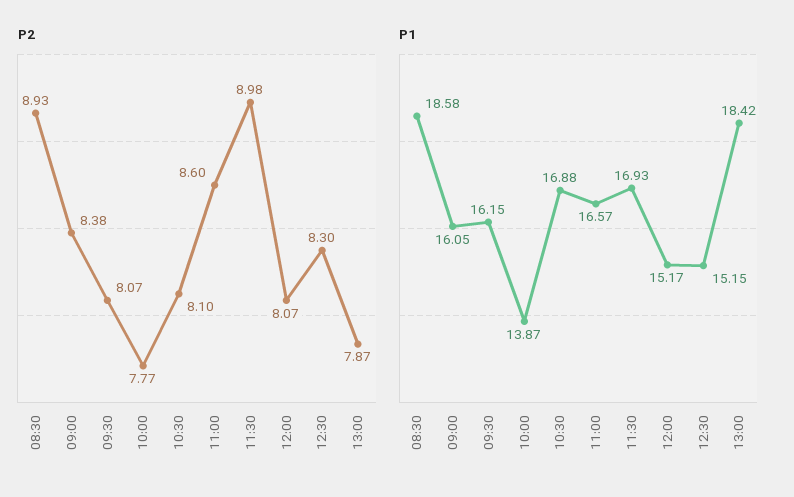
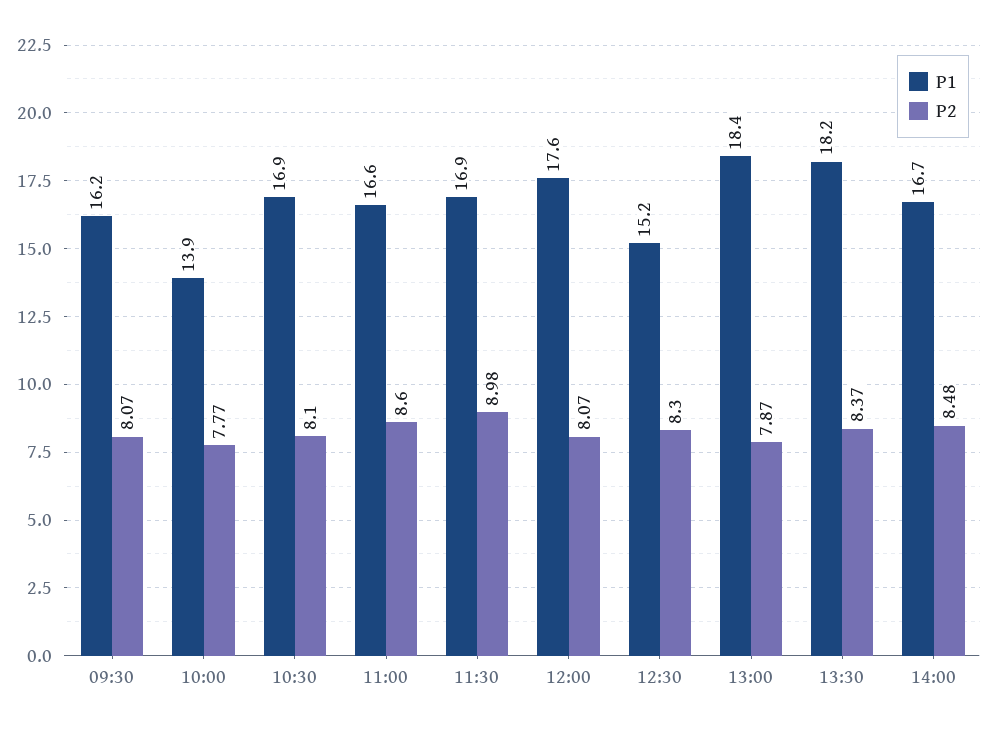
P2, 08:30: 8.93 -> none
P2, 09:00: 8.38 -> none
P1, 08:30: 18.58 -> none
P1, 09:00: 16.05 -> none
P1, 12:00: 15.17 -> 17.6
P1, 13:30: none -> 18.2
P2, 13:30: none -> 8.37
P1, 14:00: none -> 16.7
P2, 14:00: none -> 8.48

